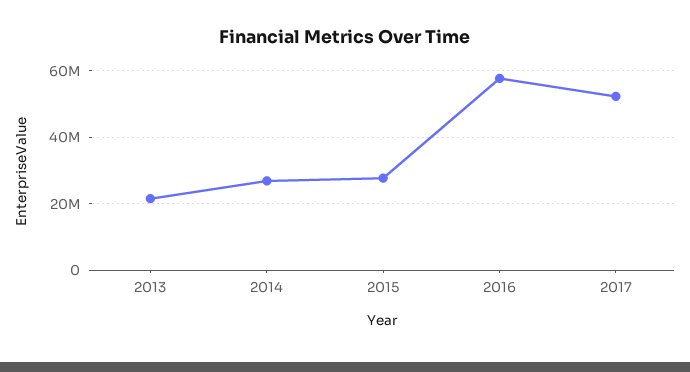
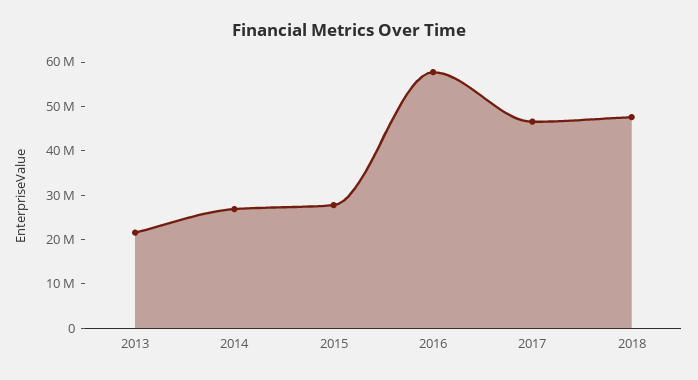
2017: 52000000 -> 46000000
2018: none -> 48000000

